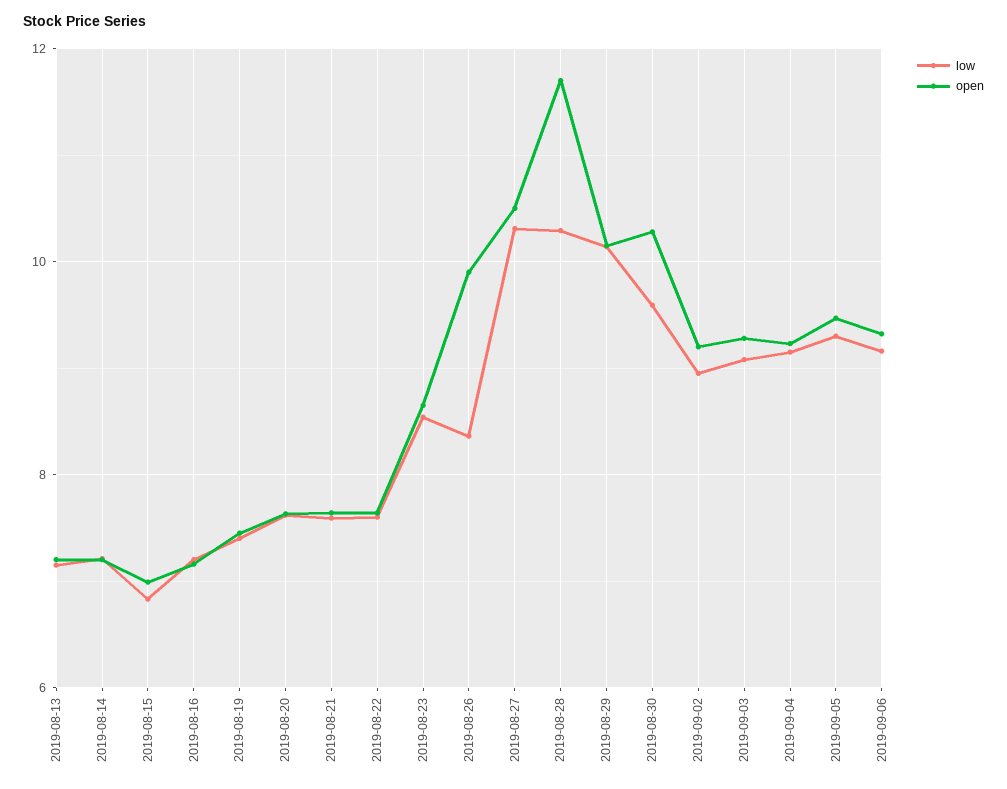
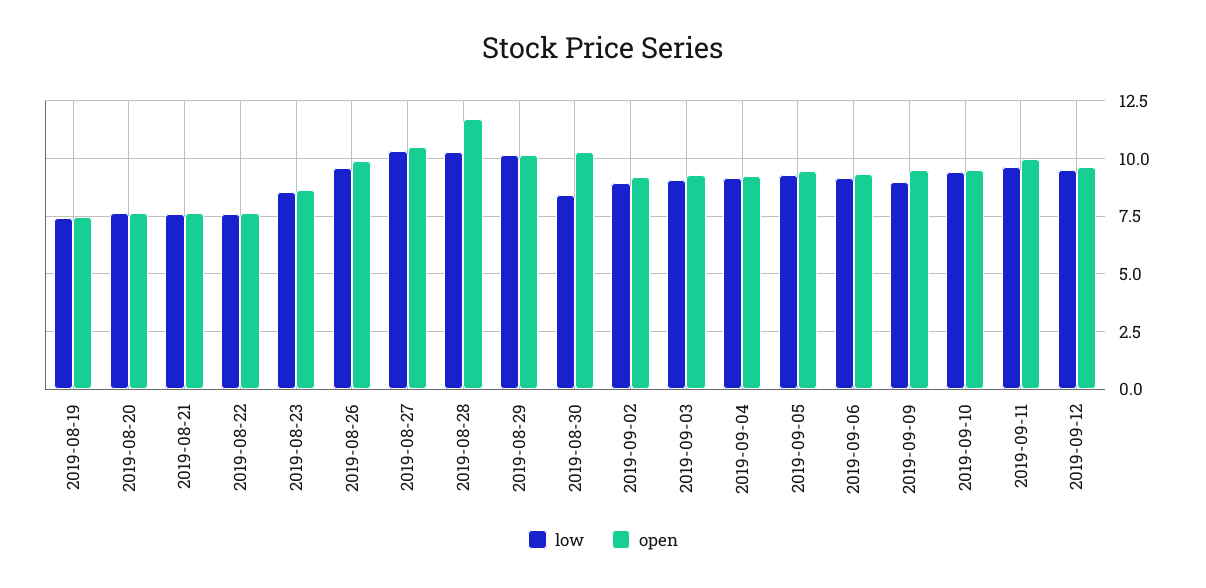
low, 2019-08-13: 7.2 -> none
open, 2019-08-13: 7.2 -> none
low, 2019-08-14: 7.2 -> none
open, 2019-08-14: 7.2 -> none
low, 2019-08-15: 6.8 -> none
open, 2019-08-15: 7 -> none
low, 2019-08-16: 7.2 -> none
open, 2019-08-16: 7.2 -> none
low, 2019-08-26: 8.4 -> 9.5
low, 2019-08-30: 9.6 -> 8.5
low, 2019-09-09: none -> 9
open, 2019-09-09: none -> 9.5
low, 2019-09-10: none -> 9.5
open, 2019-09-10: none -> 9.5
low, 2019-09-11: none -> 9.5
open, 2019-09-11: none -> 10
low, 2019-09-12: none -> 9.5
open, 2019-09-12: none -> 9.5

